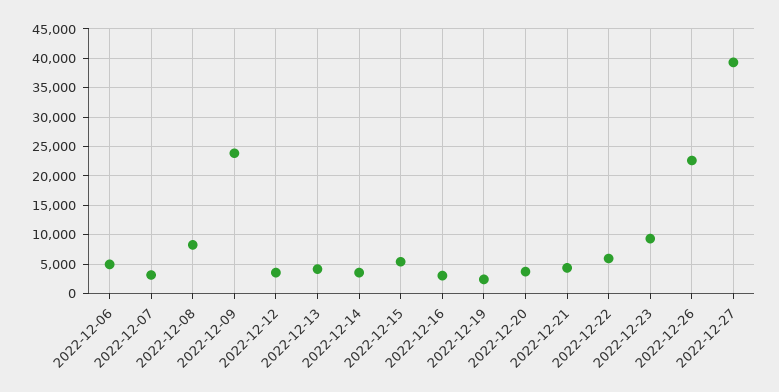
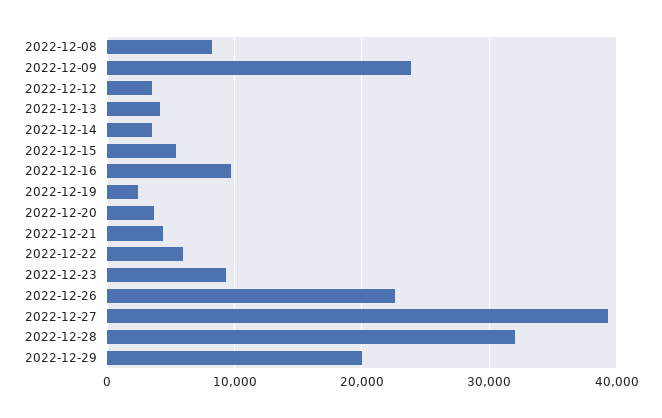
2022-12-06: 5000 -> none
2022-12-07: 2500 -> none
2022-12-16: 2500 -> 10000
2022-12-28: none -> 32000
2022-12-29: none -> 20000

